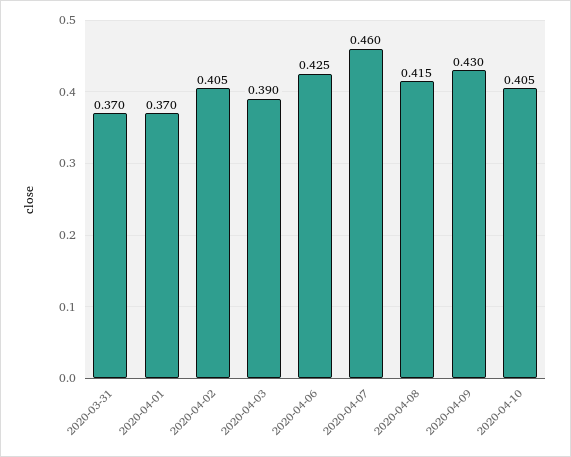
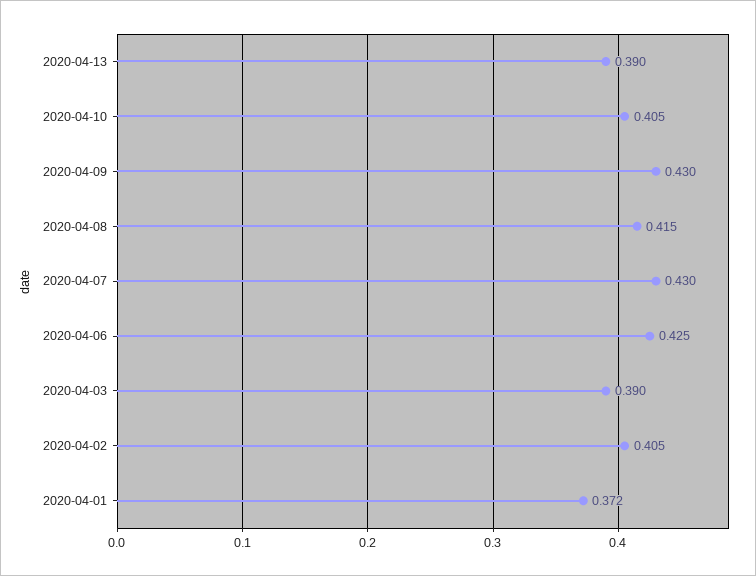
2020-03-31: 0.37 -> none
2020-04-01: 0.37 -> 0.372
2020-04-07: 0.46 -> 0.43
2020-04-13: none -> 0.39

